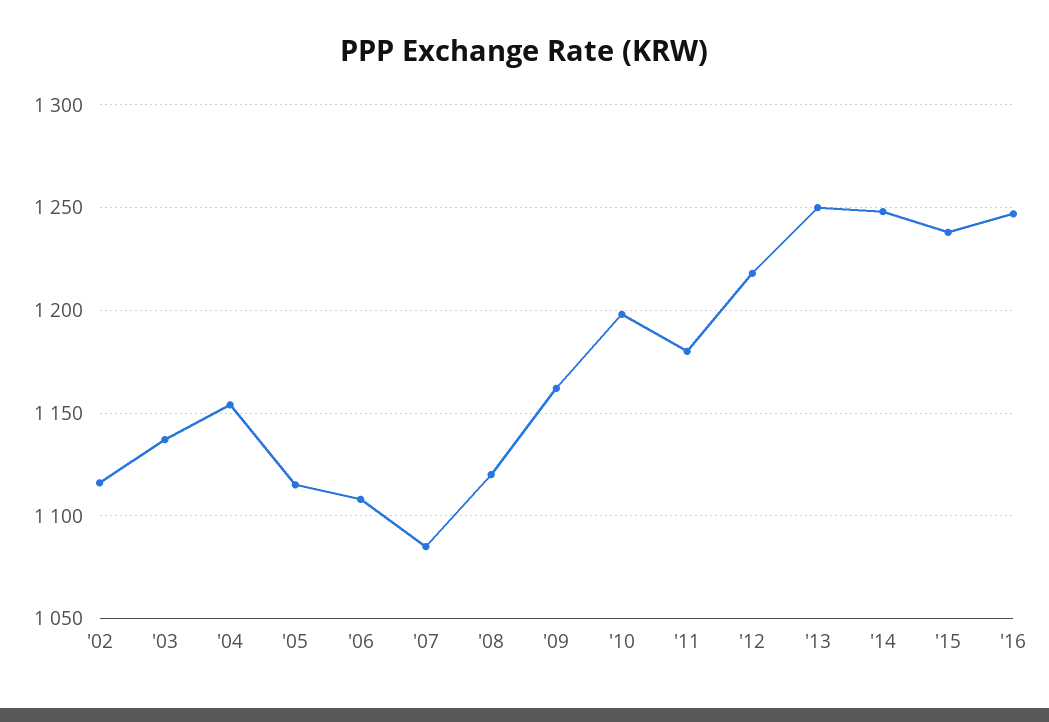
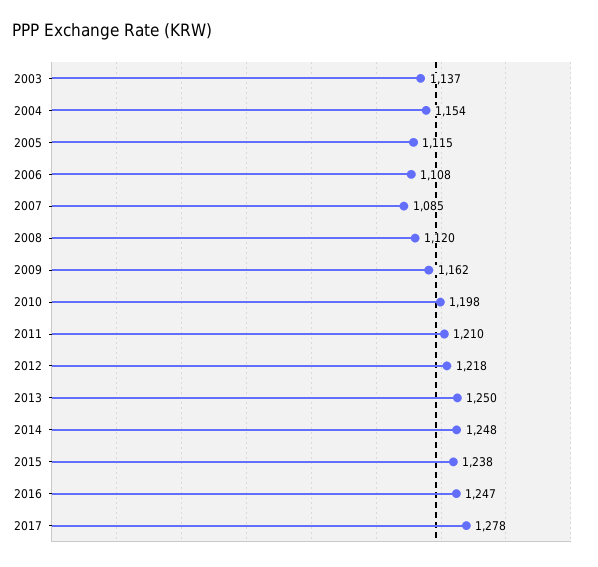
'02: 1115 -> none
'11: 1180 -> 1210
2017: none -> 1278

